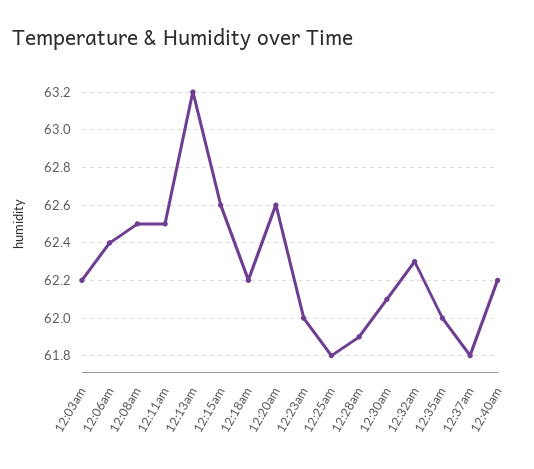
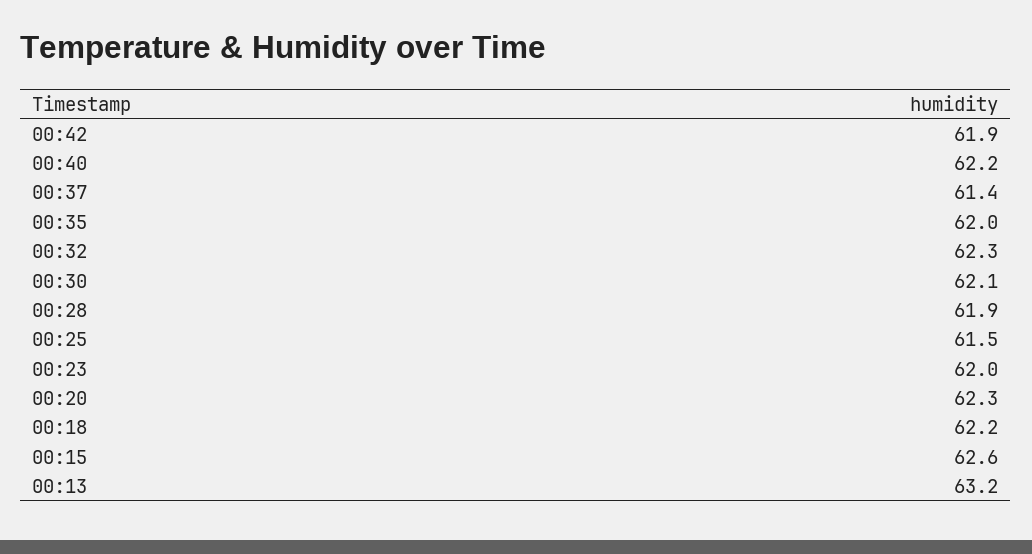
12:03am: 62.2 -> none
12:06am: 62.4 -> none
12:08am: 62.5 -> none
12:11am: 62.5 -> none
12:20am: 62.6 -> 62.3
12:25am: 61.8 -> 61.5
12:37am: 61.8 -> 61.4
00:42: none -> 61.9

